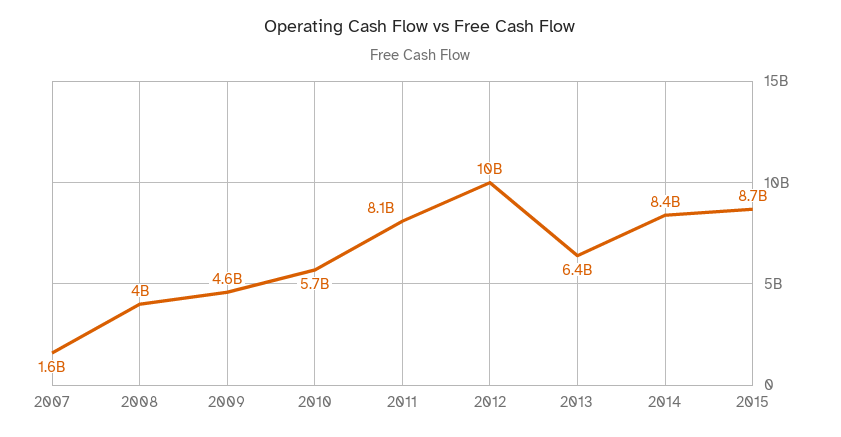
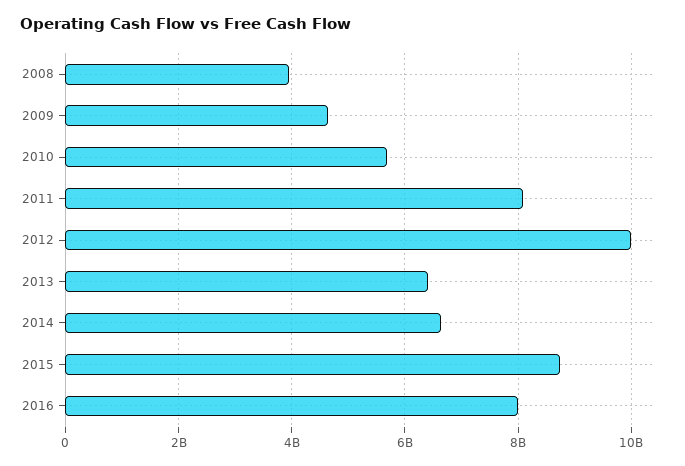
2007: 1600000000 -> none
2014: 8400000000 -> 6600000000
2016: none -> 8000000000

